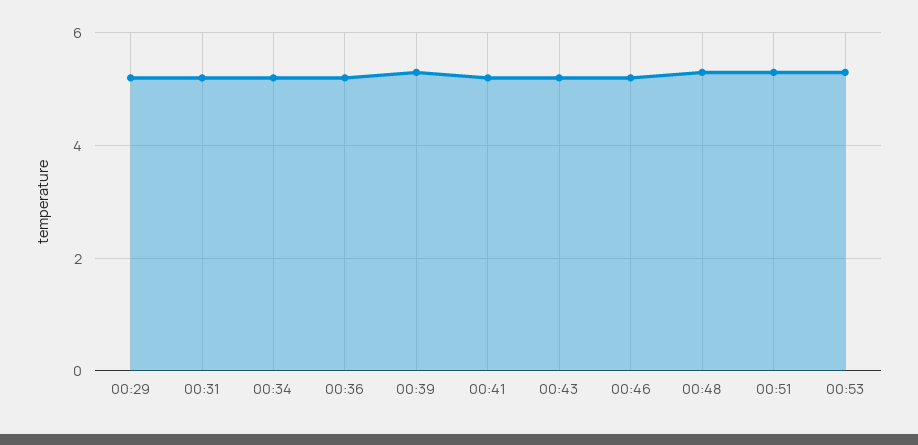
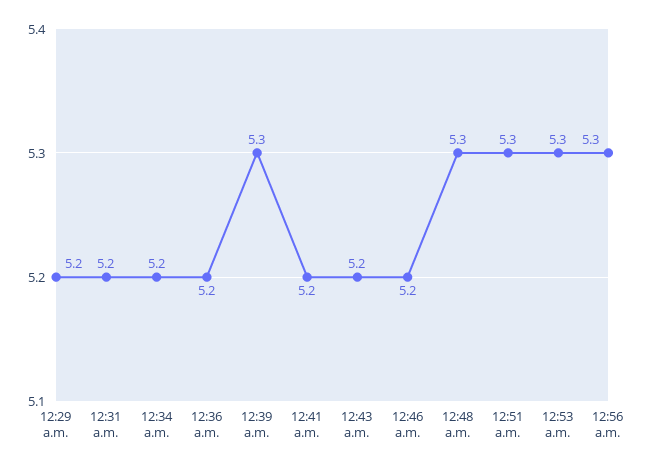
12:56 a.m.: none -> 5.3

